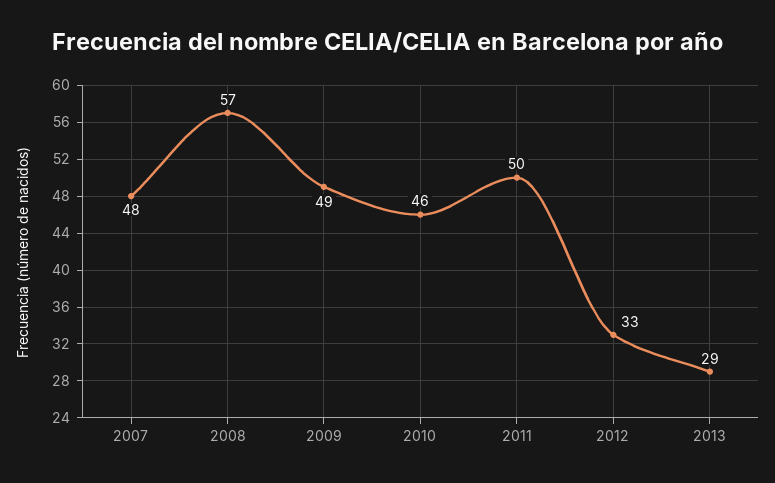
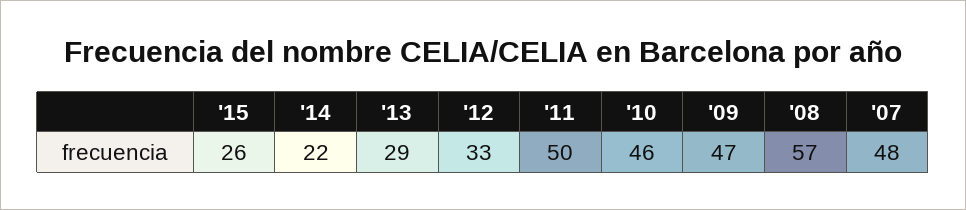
2009: 49 -> 47
'15: none -> 26
'14: none -> 22

